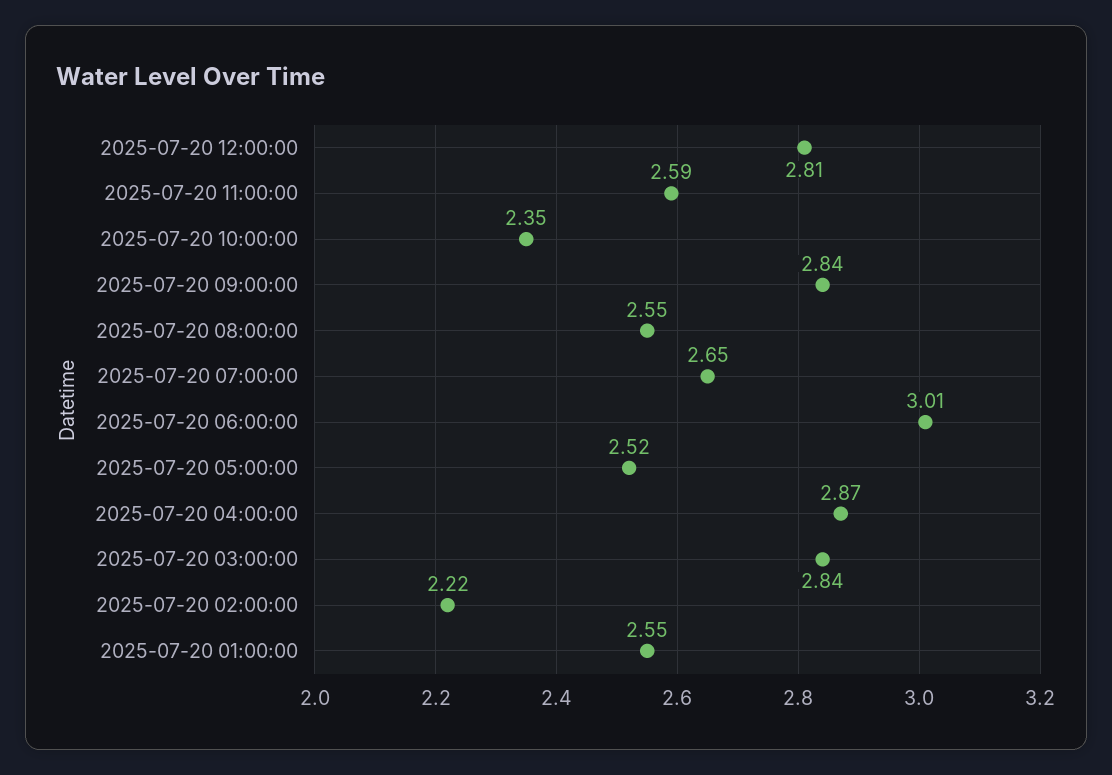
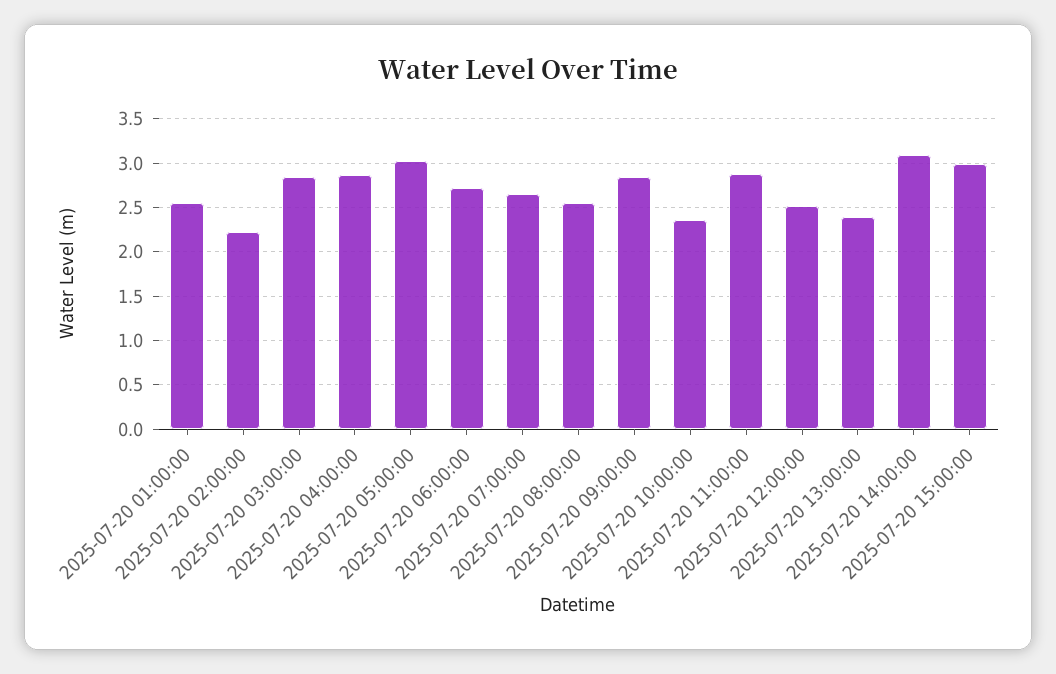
2025-07-20 12:00:00: 2.81 -> 2.5
2025-07-20 11:00:00: 2.59 -> 2.9
2025-07-20 06:00:00: 3.01 -> 2.7
2025-07-20 05:00:00: 2.52 -> 3
2025-07-20 13:00:00: none -> 2.4
2025-07-20 14:00:00: none -> 3.1
2025-07-20 15:00:00: none -> 3

